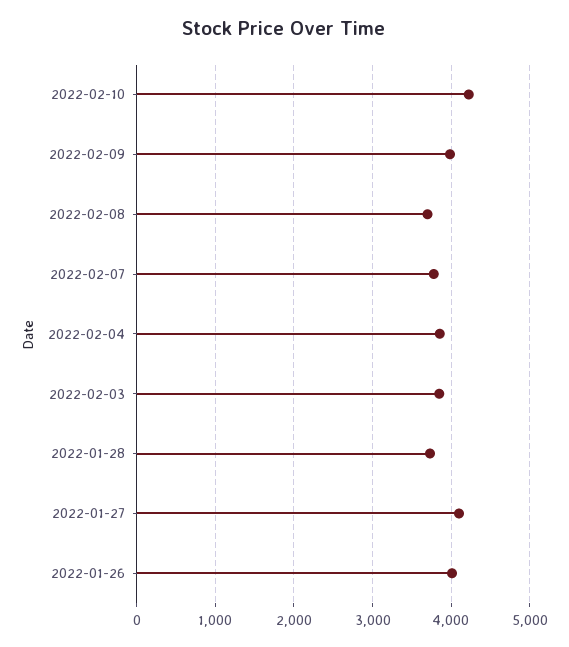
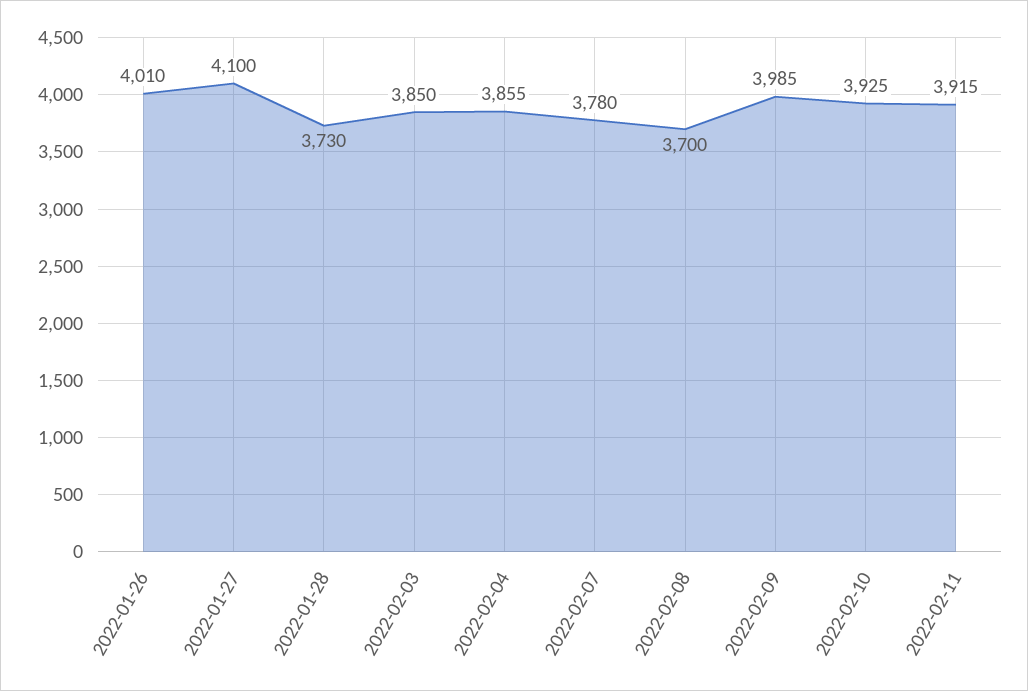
2022-02-10: 4200 -> 3925
2022-02-11: none -> 3915

